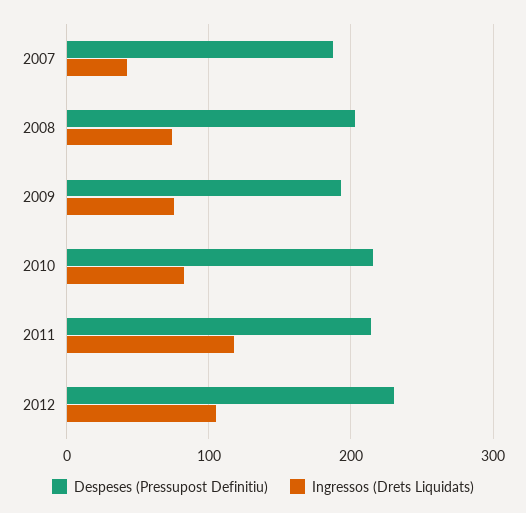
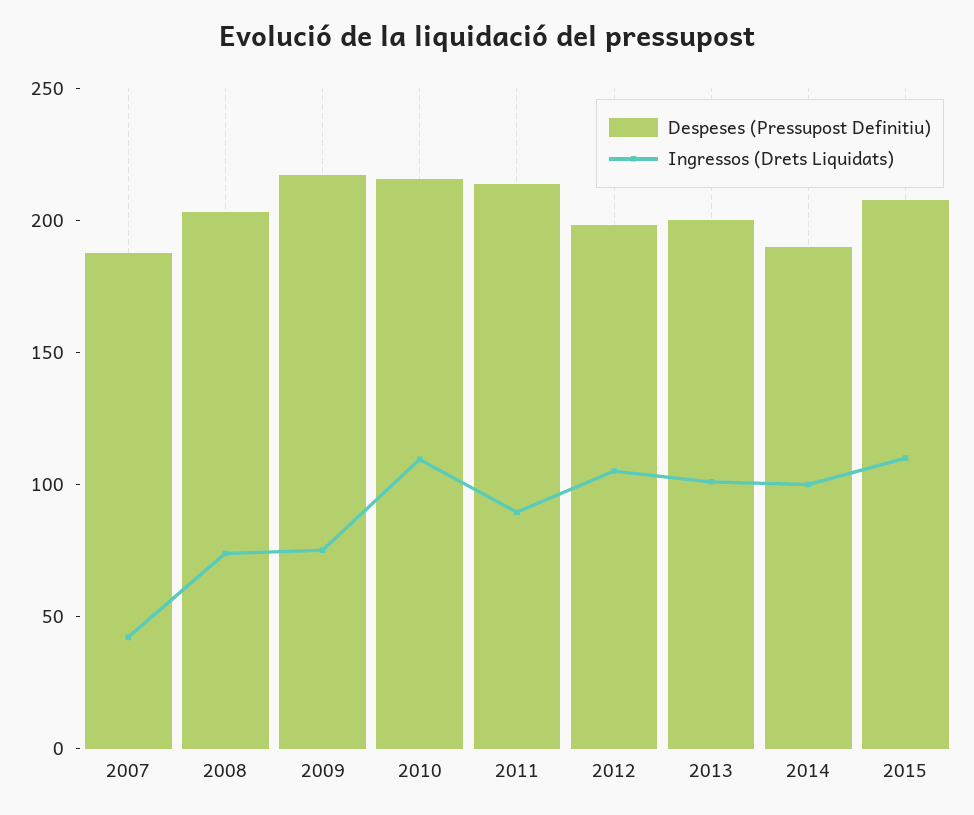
Despeses (Pressupost Definitiu), 2009: 190 -> 220
Ingressos (Drets Liquidats), 2010: 80 -> 110
Ingressos (Drets Liquidats), 2011: 120 -> 90
Despeses (Pressupost Definitiu), 2012: 230 -> 200
Despeses (Pressupost Definitiu), 2013: none -> 200
Ingressos (Drets Liquidats), 2013: none -> 100
Despeses (Pressupost Definitiu), 2014: none -> 190
Ingressos (Drets Liquidats), 2014: none -> 100
Despeses (Pressupost Definitiu), 2015: none -> 210
Ingressos (Drets Liquidats), 2015: none -> 110

